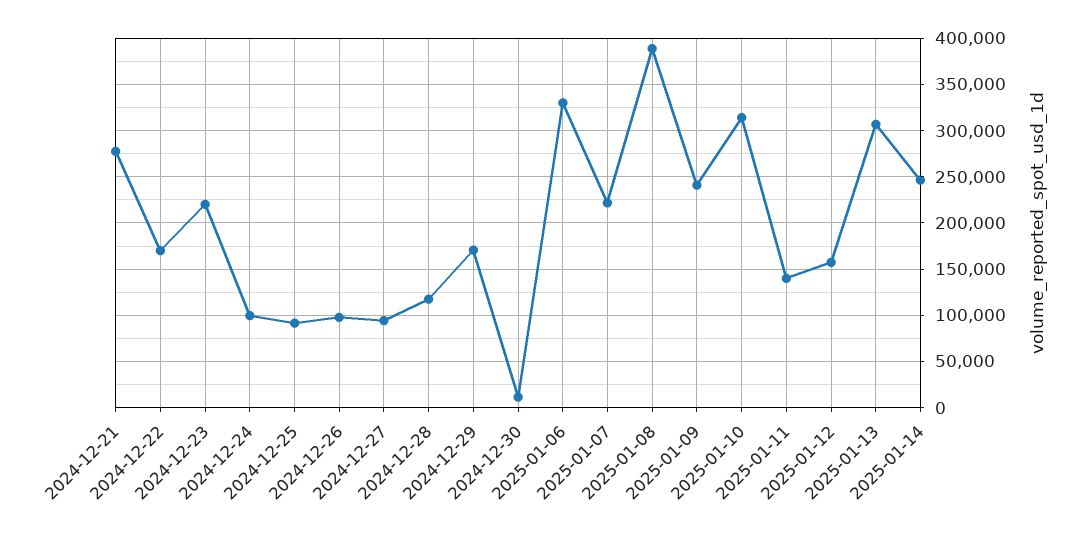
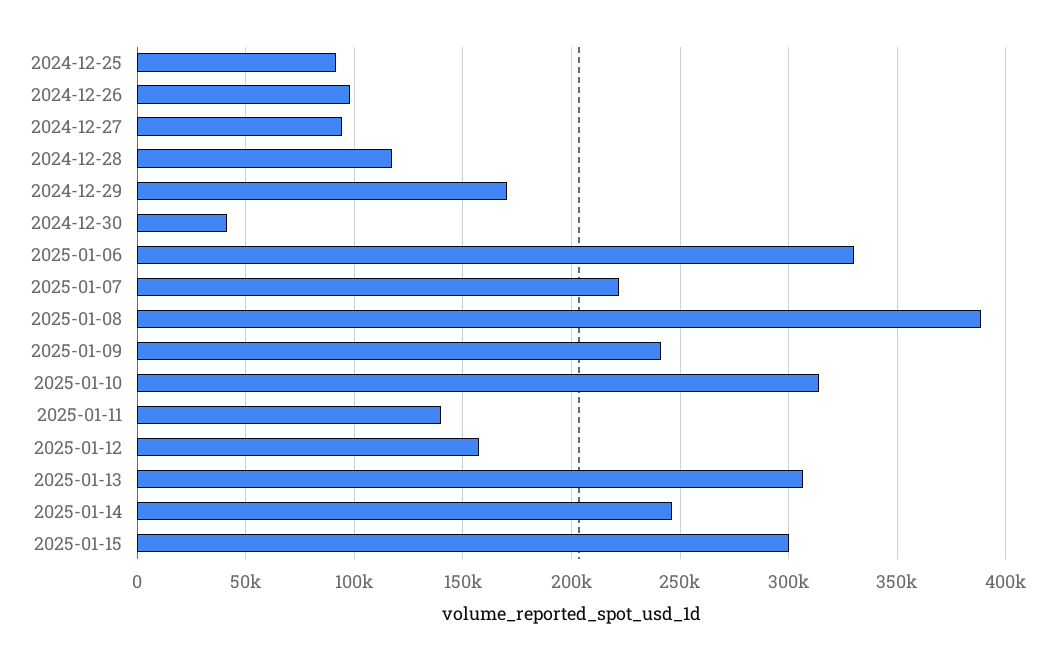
2024-12-21: 280000 -> none
2024-12-22: 170000 -> none
2024-12-23: 220000 -> none
2024-12-24: 100000 -> none
2024-12-30: 10000 -> 40000
2025-01-15: none -> 300000

